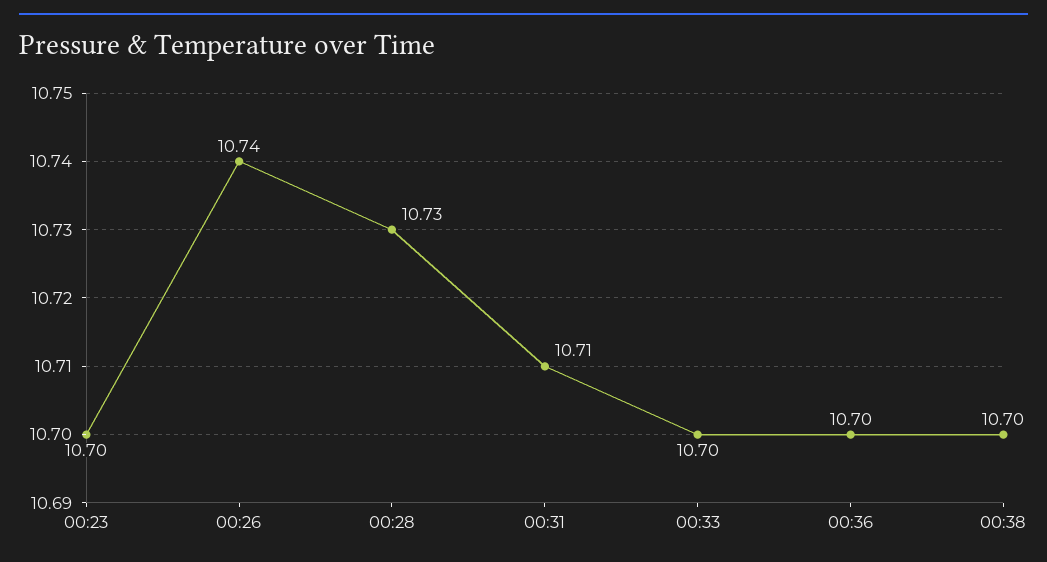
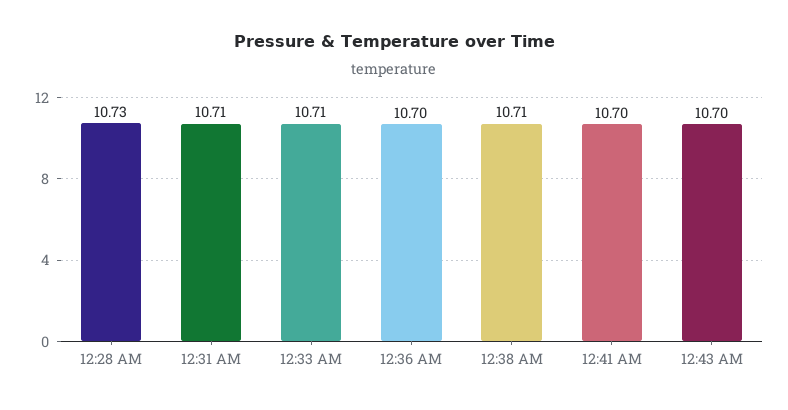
00:23: 10.7 -> none
00:26: 10.74 -> none
00:33: 10.7 -> 10.71
00:38: 10.7 -> 10.71
12:41 AM: none -> 10.7
12:43 AM: none -> 10.7

